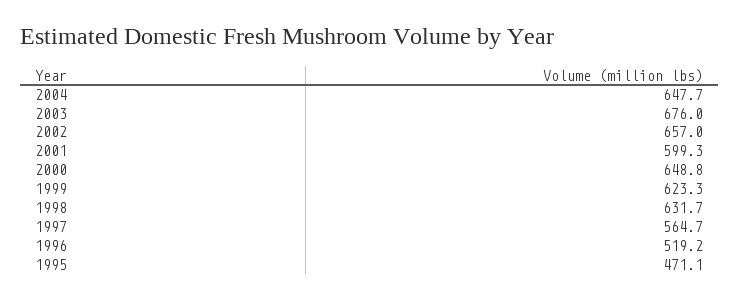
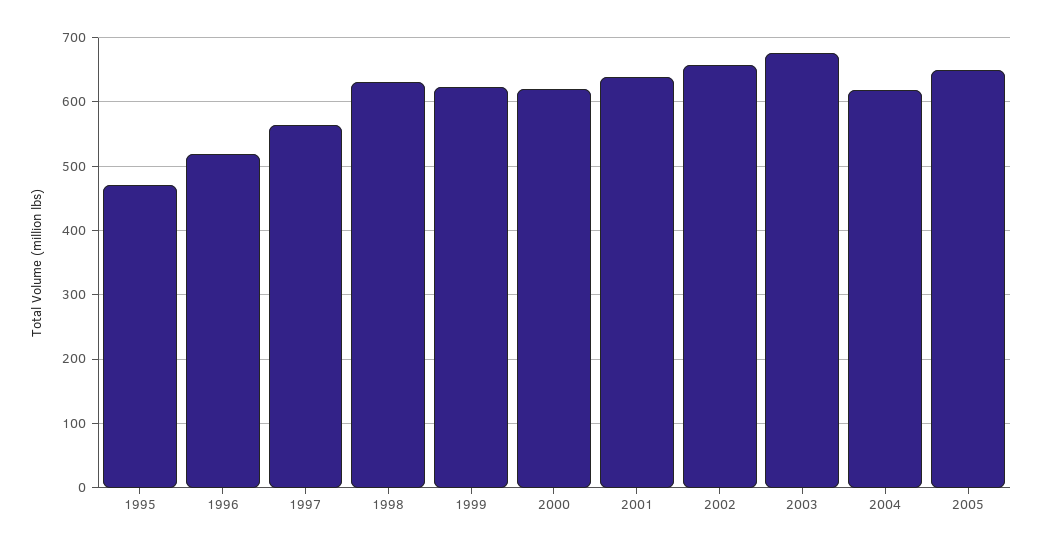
2004: 647.7 -> 620
2001: 599.3 -> 640
2000: 648.8 -> 620
2005: none -> 650

